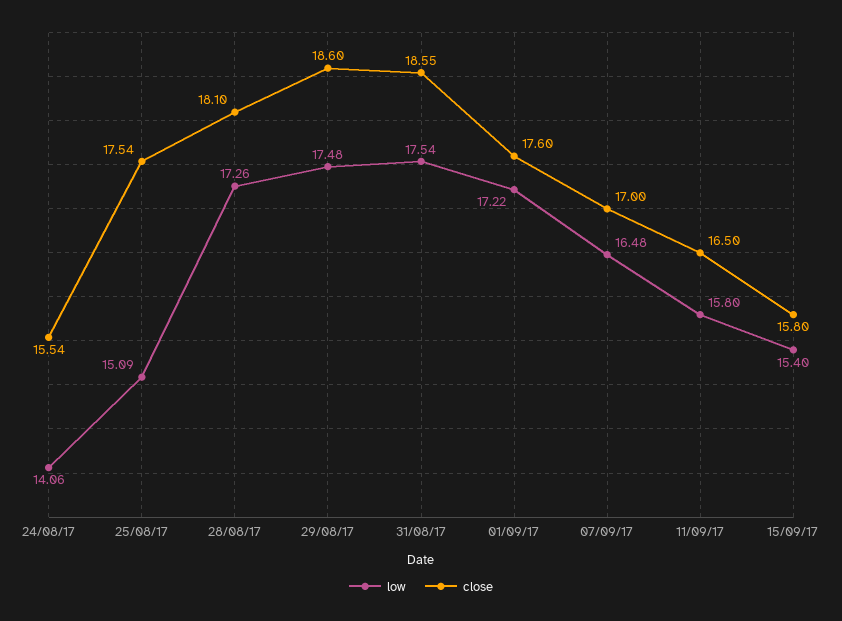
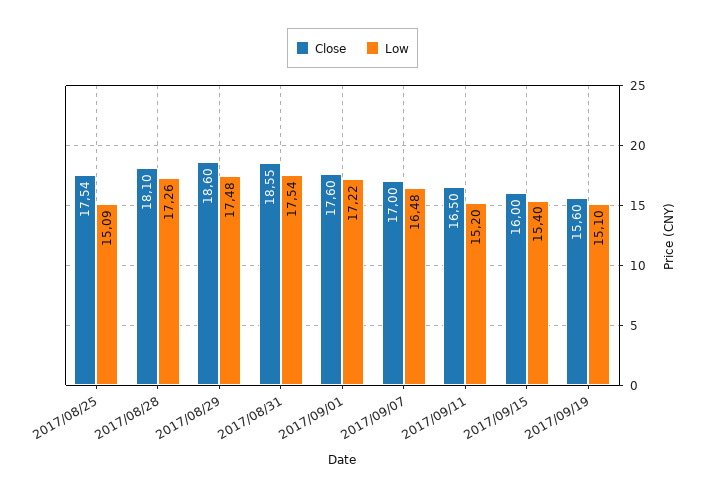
low, 24/08/17: 14.06 -> none
close, 24/08/17: 15.54 -> none
low, 11/09/17: 15.8 -> 15.2
close, 15/09/17: 15.8 -> 16
close, 2017/09/19: none -> 15.6
low, 2017/09/19: none -> 15.1

